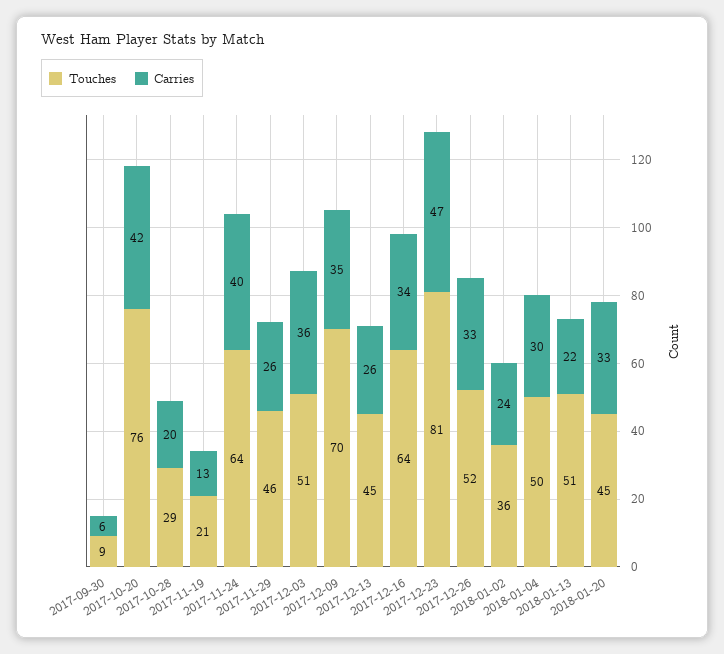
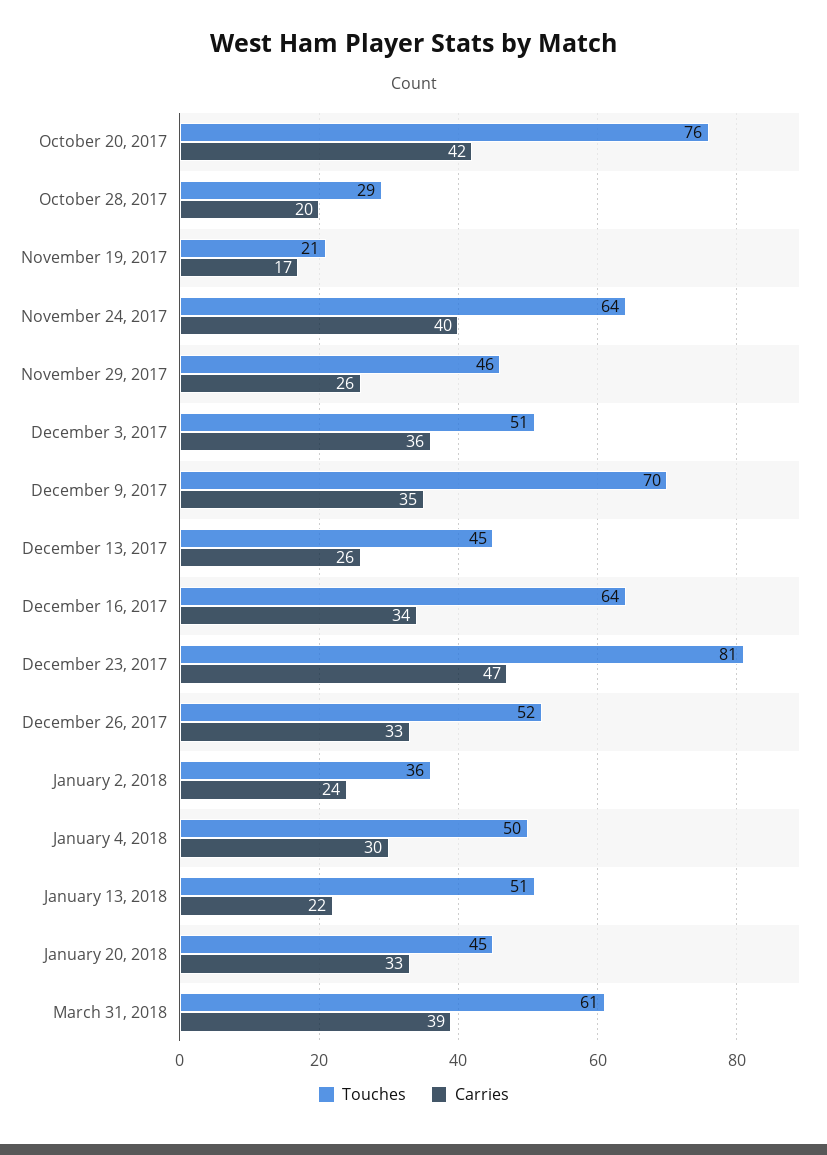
Touches, 2017-09-30: 9 -> none
Carries, 2017-09-30: 6 -> none
Carries, 2017-11-19: 13 -> 17
Touches, March 31, 2018: none -> 61
Carries, March 31, 2018: none -> 39

